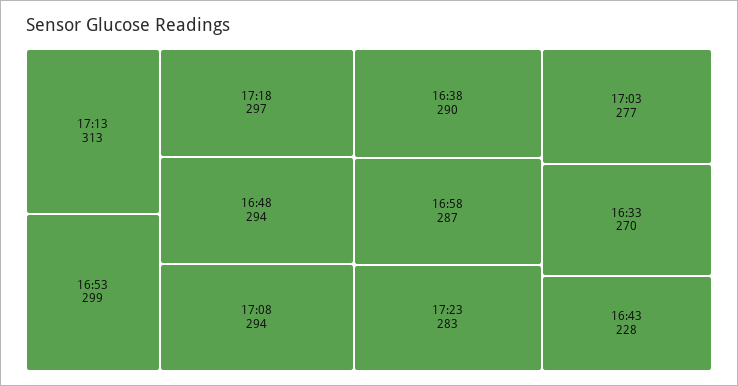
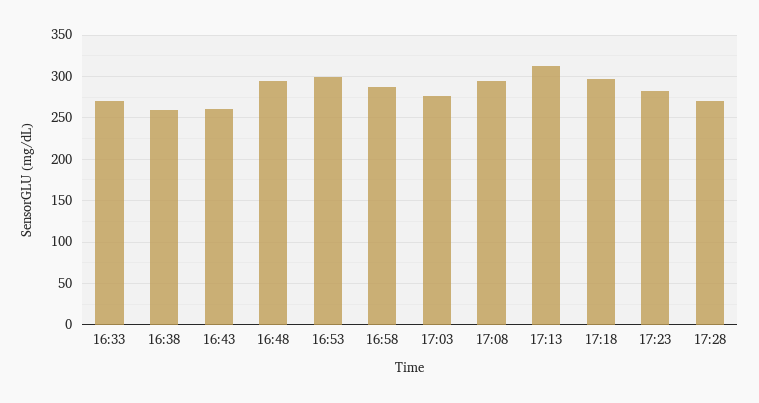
16:38: 290 -> 260
16:43: 228 -> 260
17:28: none -> 270

